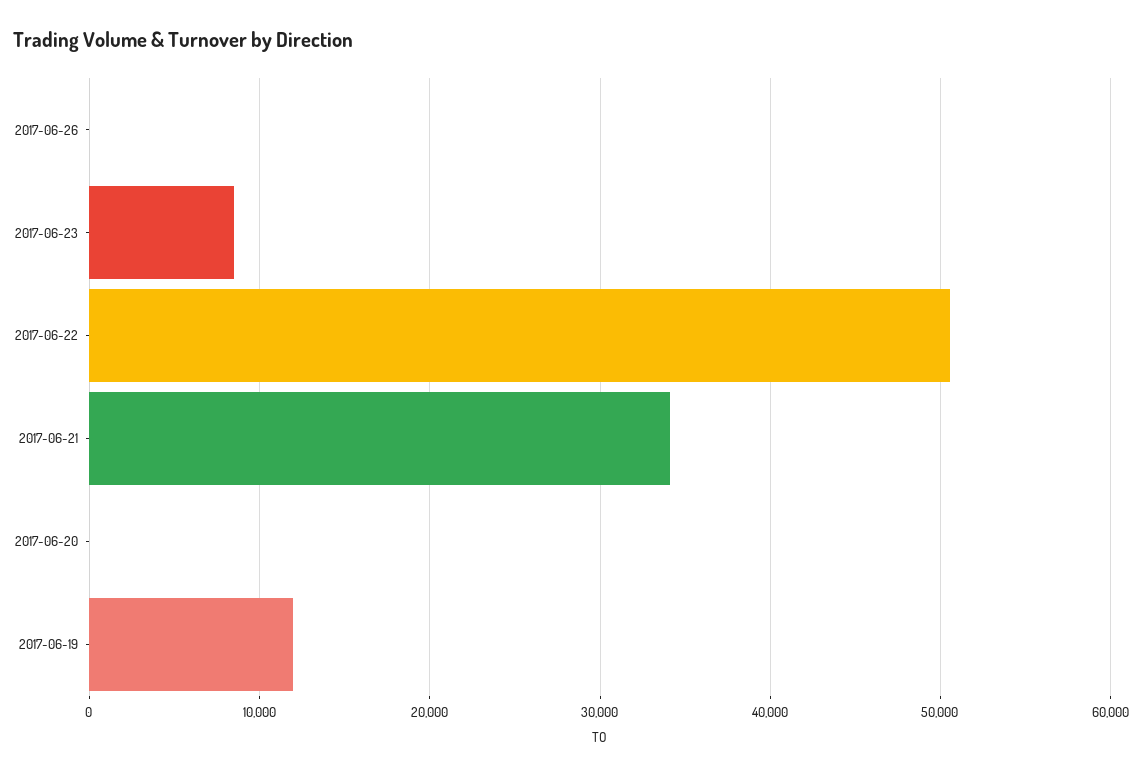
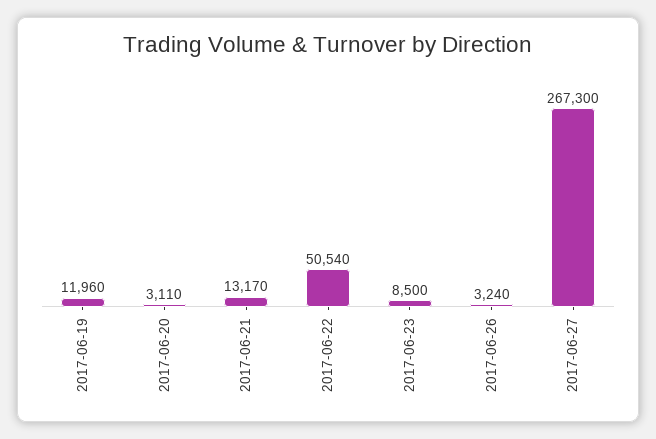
2017-06-26: 0 -> 3240
2017-06-21: 34000 -> 13170
2017-06-20: 0 -> 3110
2017-06-27: none -> 267300

